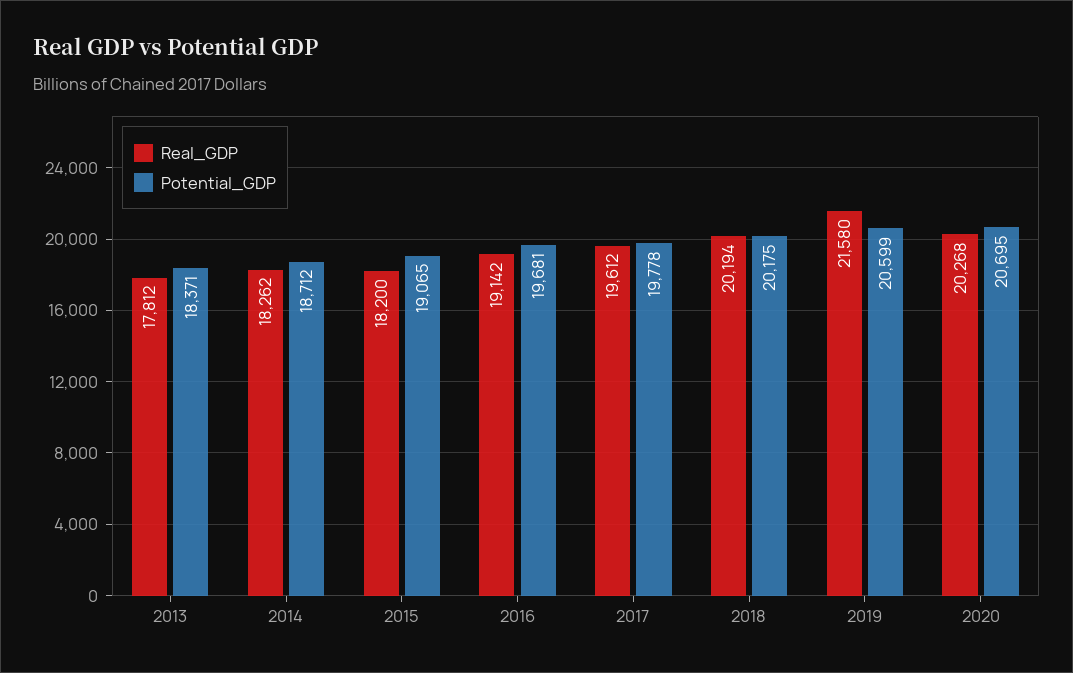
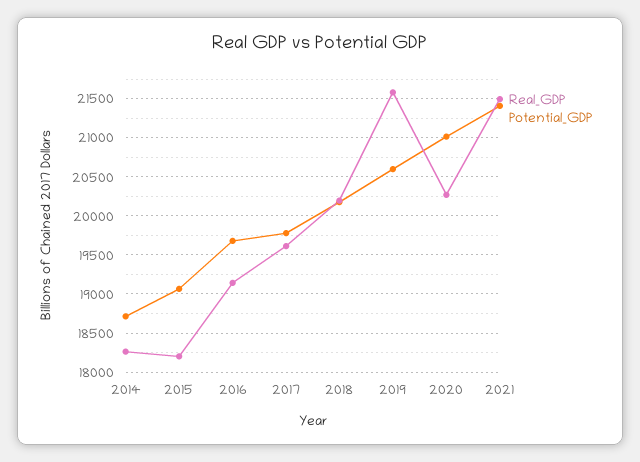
Real_GDP, 2013: 17812 -> none
Potential_GDP, 2013: 18371 -> none
Potential_GDP, 2020: 20695 -> 21000
Real_GDP, 2021: none -> 21500
Potential_GDP, 2021: none -> 21400

